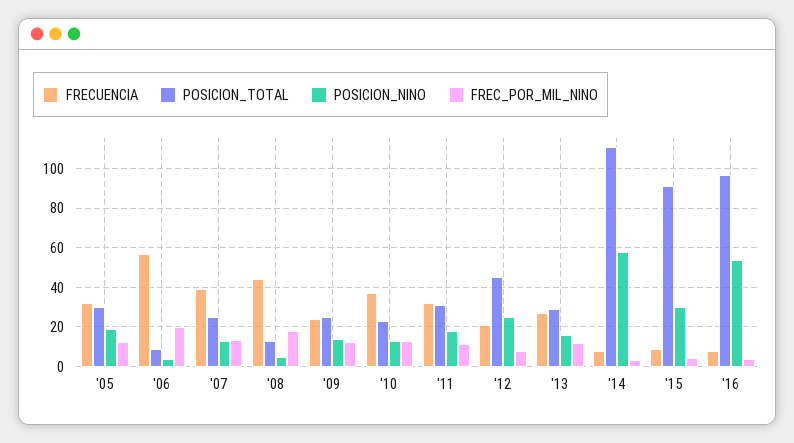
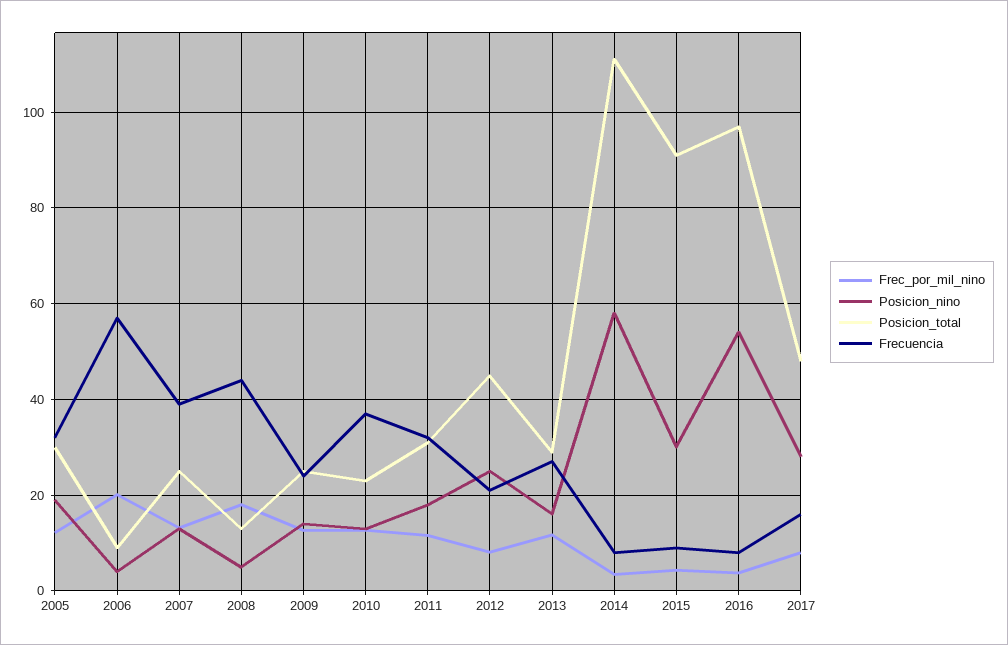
FREC_POR_MIL_NINO, 2017: none -> 8
POSICION_NINO, 2017: none -> 28
POSICION_TOTAL, 2017: none -> 48
FRECUENCIA, 2017: none -> 16

